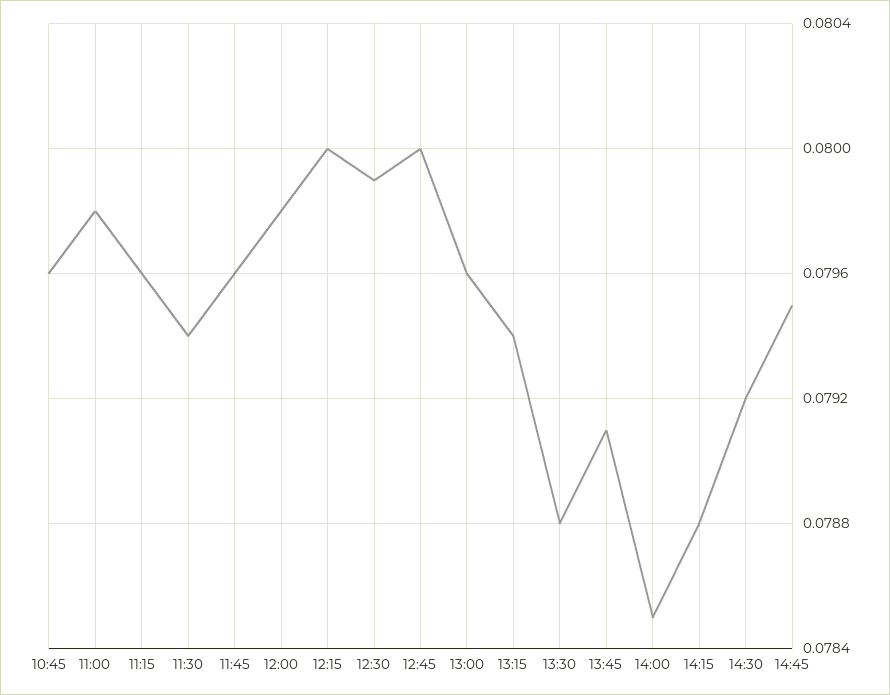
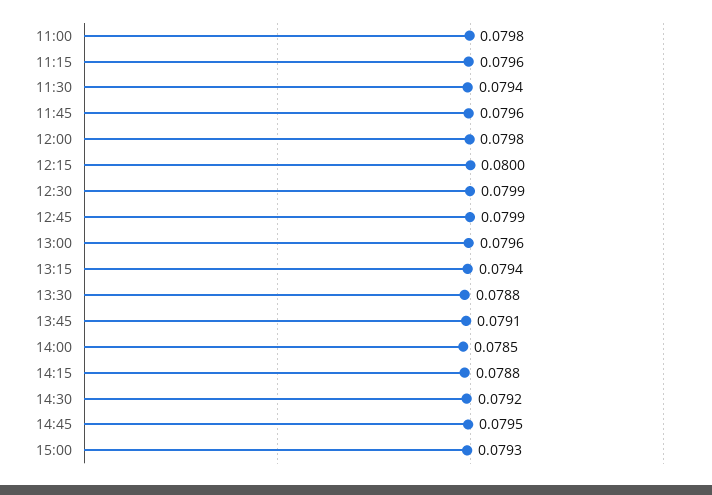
10:45: 0.0796 -> none
12:45: 0.08 -> 0.0799
15:00: none -> 0.0793

